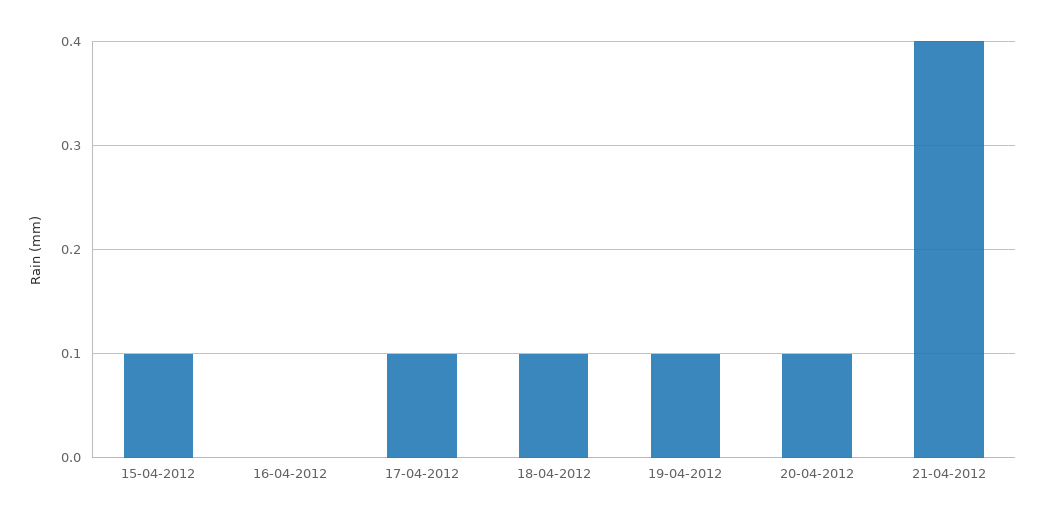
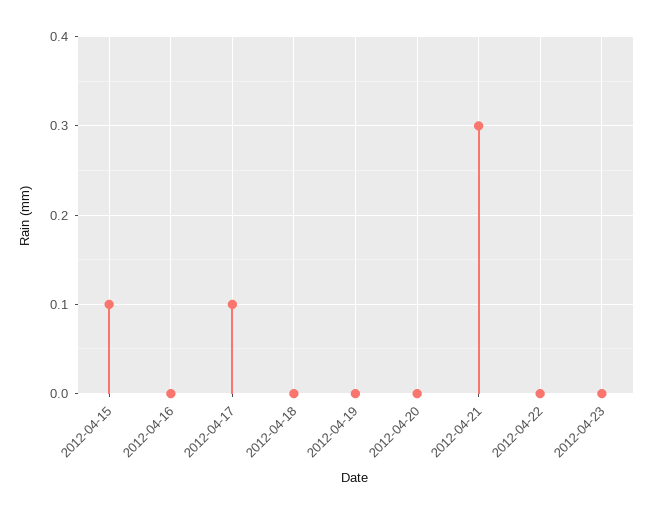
18-04-2012: 0.1 -> 0
19-04-2012: 0.1 -> 0
20-04-2012: 0.1 -> 0
21-04-2012: 0.4 -> 0.3
2012-04-22: none -> 0
2012-04-23: none -> 0

